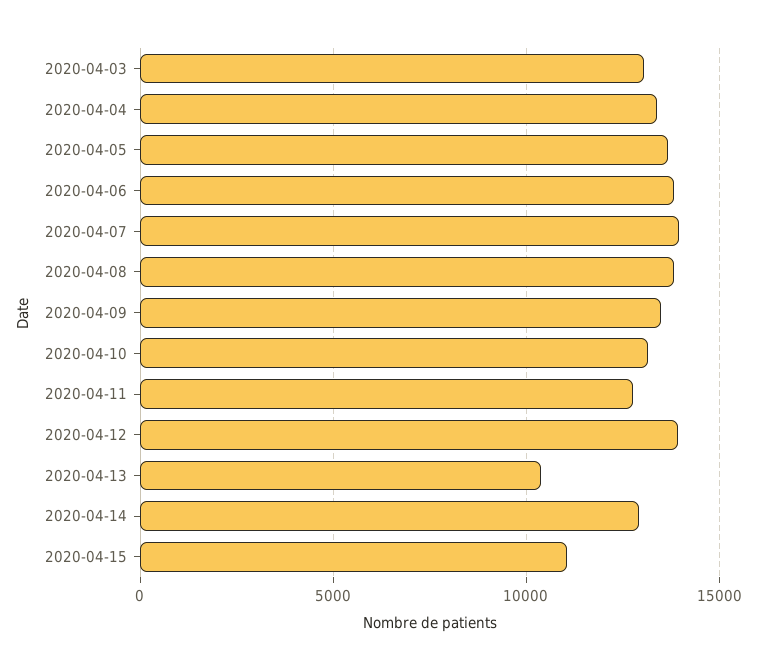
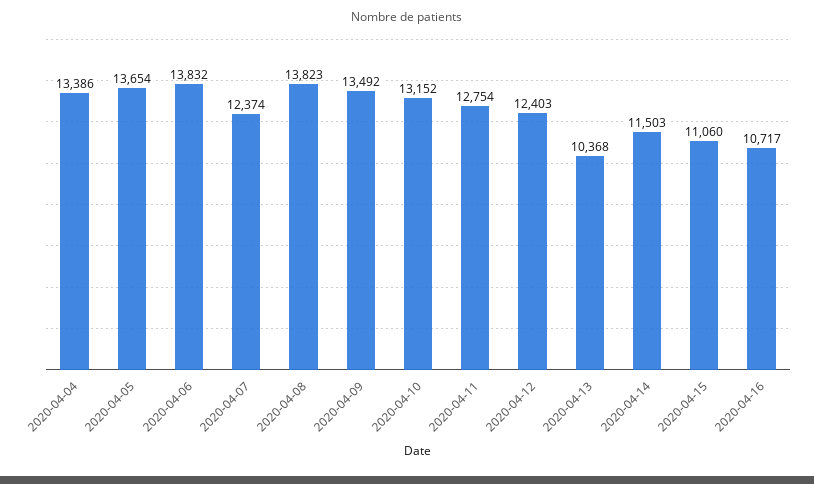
2020-04-03: 13000 -> none
2020-04-07: 14000 -> 12374
2020-04-12: 14000 -> 12403
2020-04-14: 13000 -> 11503
2020-04-16: none -> 10717

